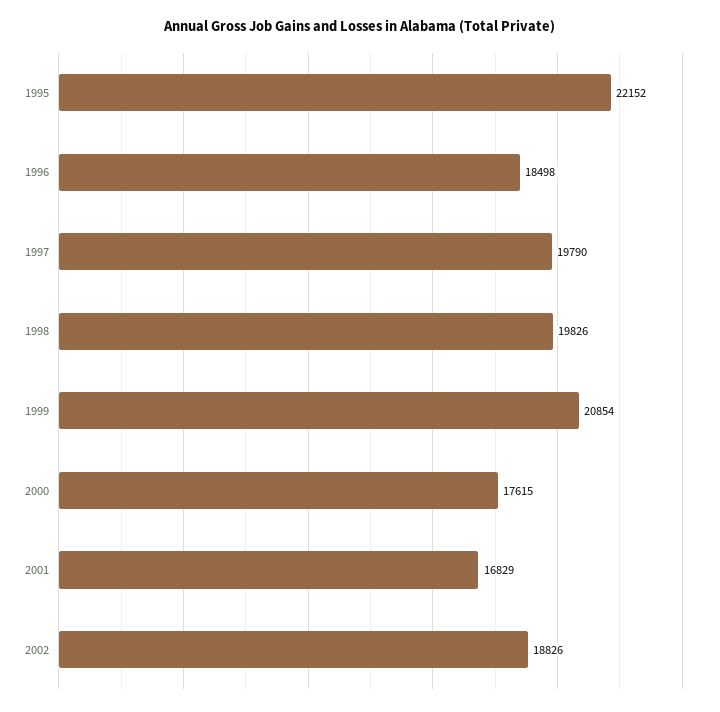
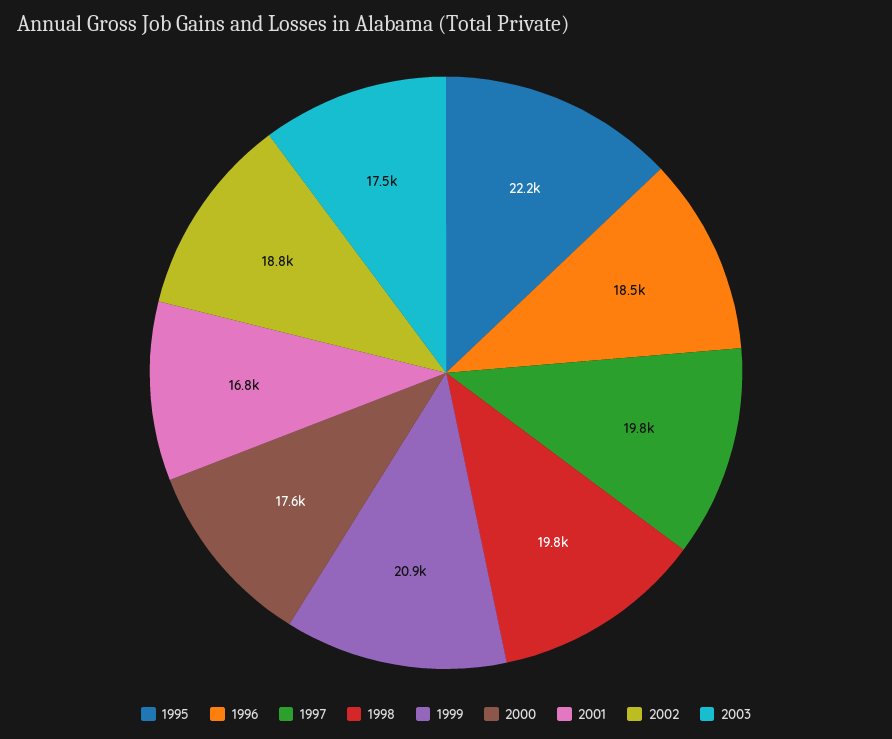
2003: none -> 17500

